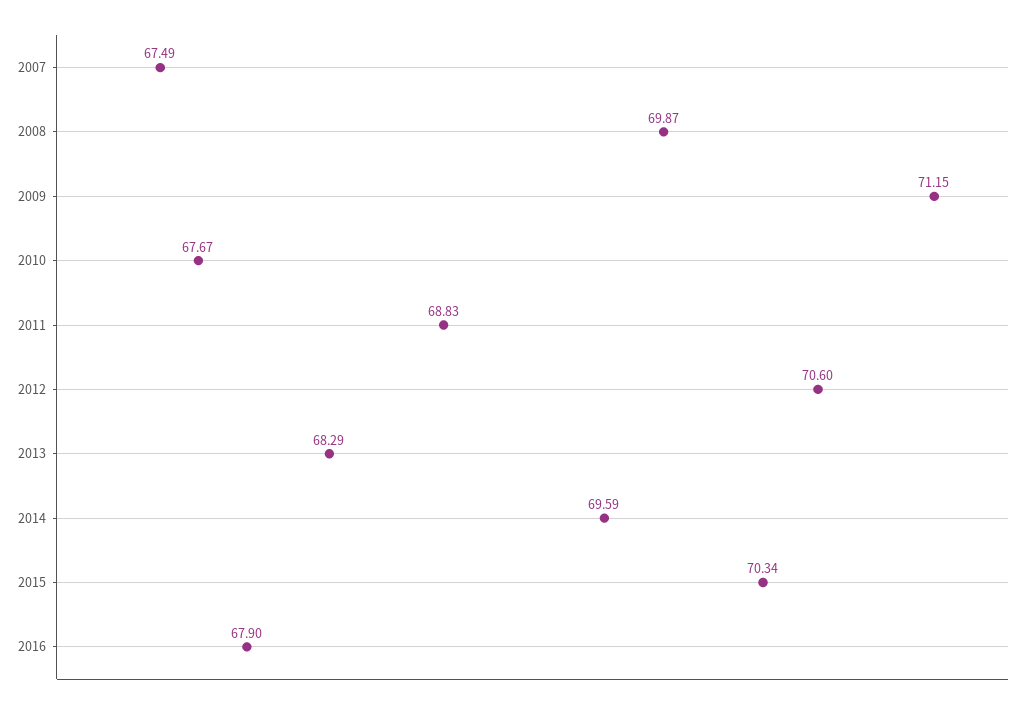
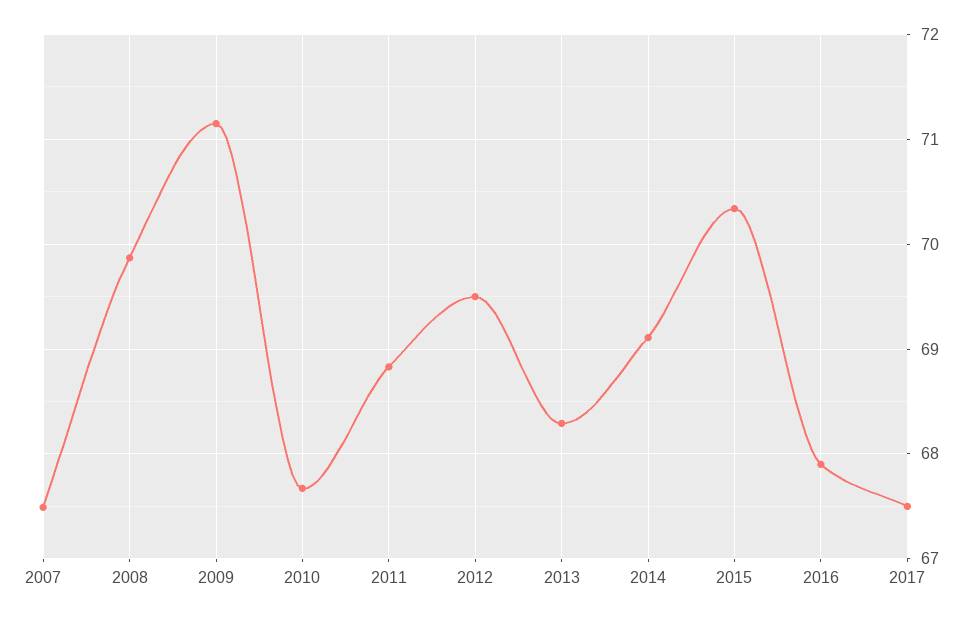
2012: 70.6 -> 69.5
2014: 69.59 -> 69.1
2017: none -> 67.5

